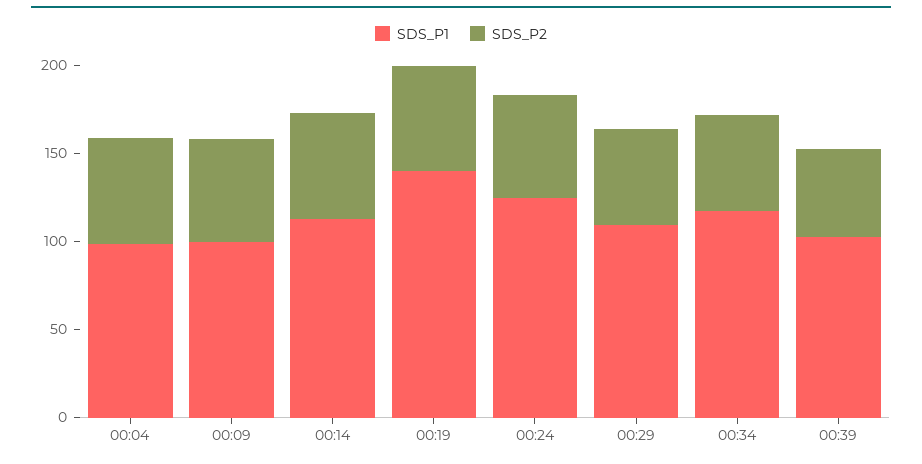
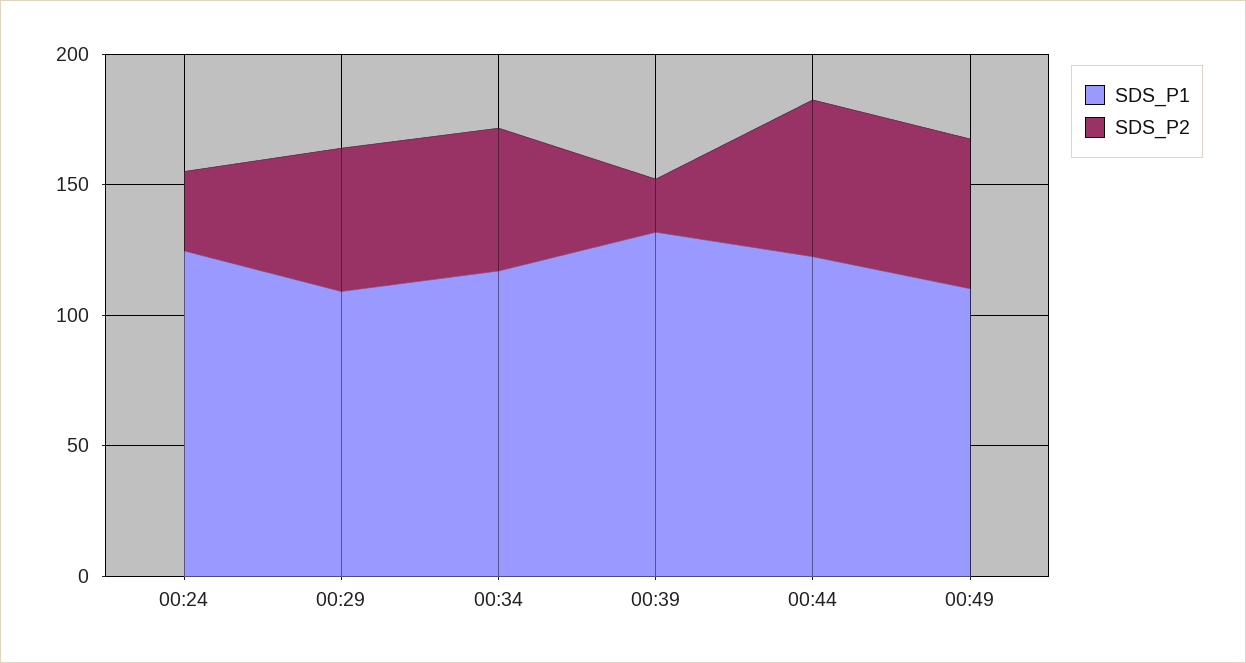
SDS_P1, 00:04: 100 -> none
SDS_P2, 00:04: 60 -> none
SDS_P1, 00:09: 100 -> none
SDS_P2, 00:09: 60 -> none
SDS_P1, 00:14: 110 -> none
SDS_P2, 00:14: 60 -> none
SDS_P1, 00:19: 140 -> none
SDS_P2, 00:19: 60 -> none
SDS_P2, 00:24: 60 -> 30
SDS_P1, 00:39: 100 -> 130
SDS_P2, 00:39: 50 -> 20
SDS_P1, 00:44: none -> 120
SDS_P2, 00:44: none -> 60
SDS_P1, 00:49: none -> 110
SDS_P2, 00:49: none -> 60

